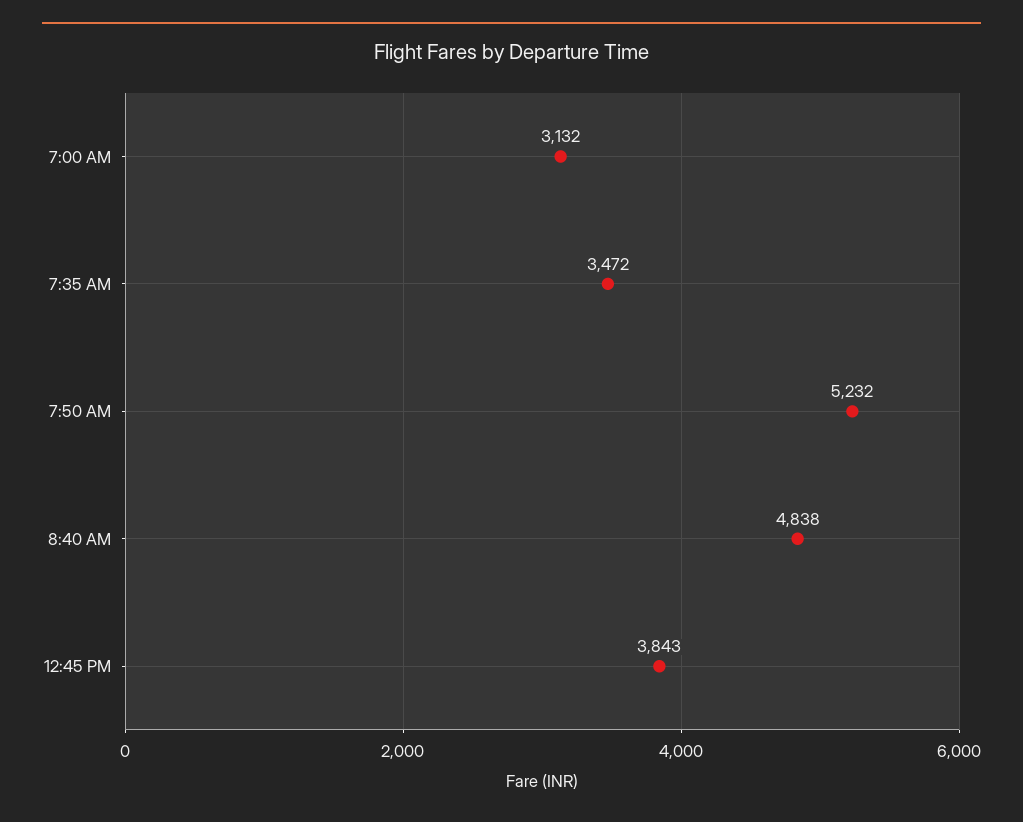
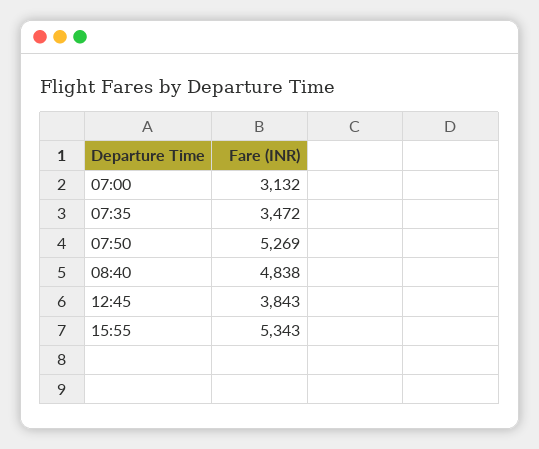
7:50 AM: 5232 -> 5269
15:55: none -> 5343

